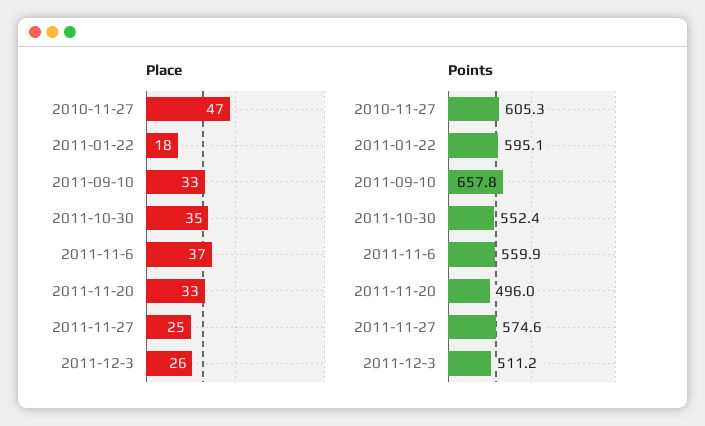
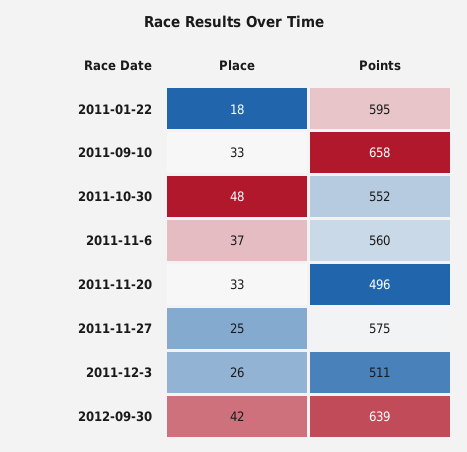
Place, 2010-11-27: 47 -> none
Place, 2011-10-30: 35 -> 48
Points, 2010-11-27: 605.3 -> none
Place, 2012-09-30: none -> 42
Points, 2012-09-30: none -> 639

